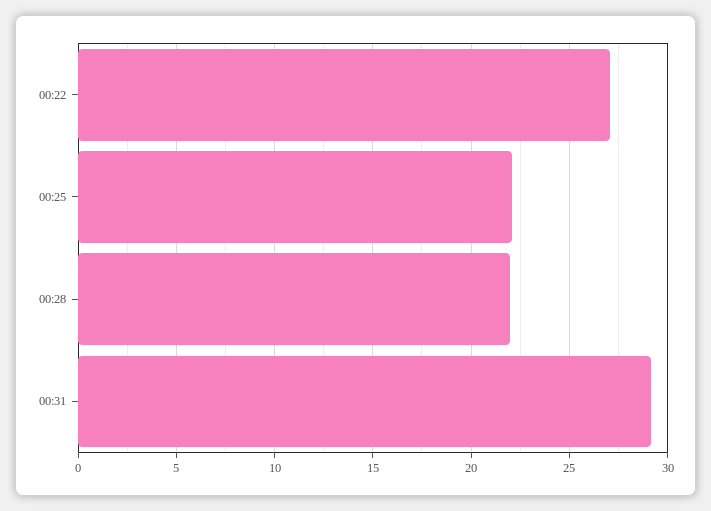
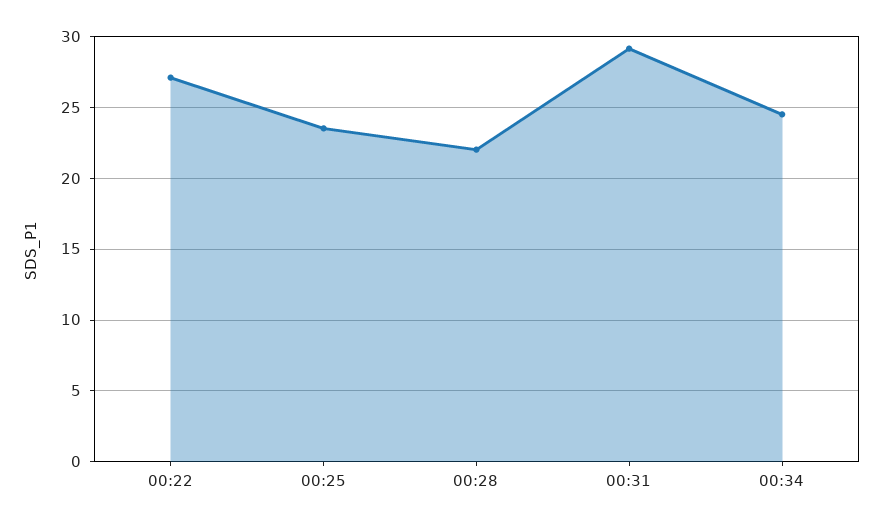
00:25: 22 -> 23.5
00:34: none -> 24.5

